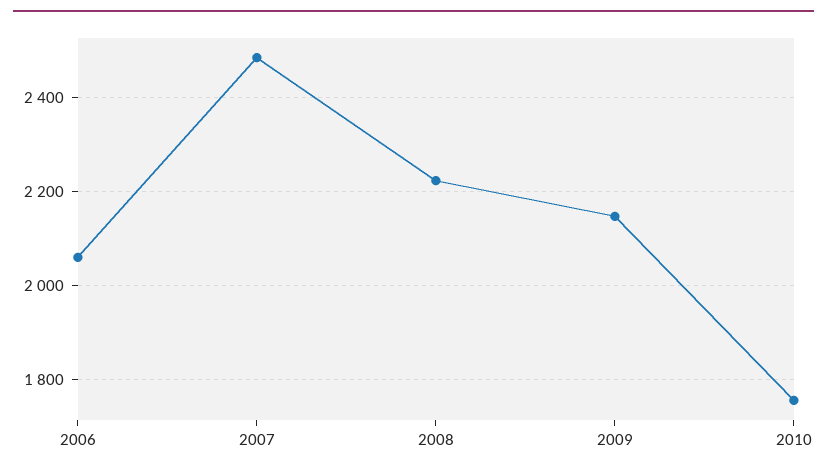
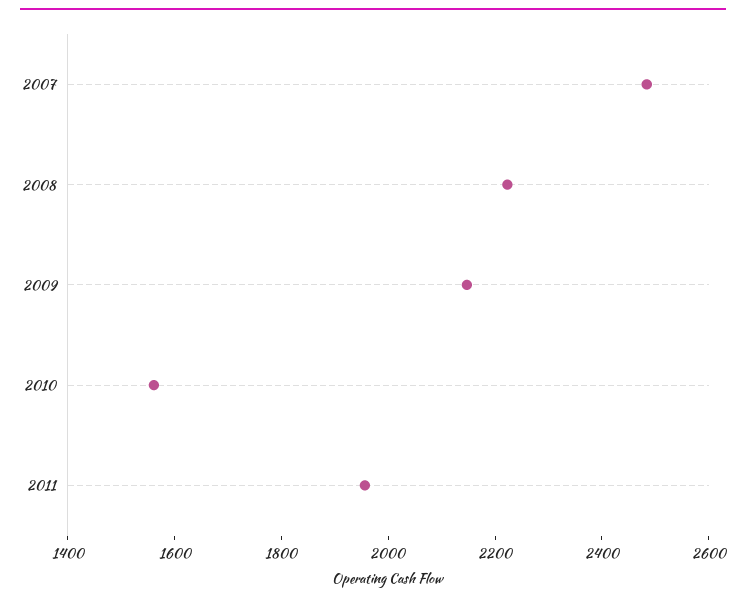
2006: 2060 -> none
2010: 1760 -> 1550
2011: none -> 1950

